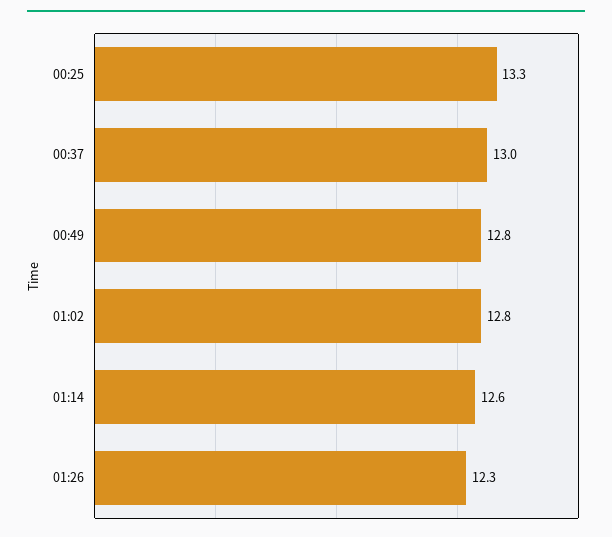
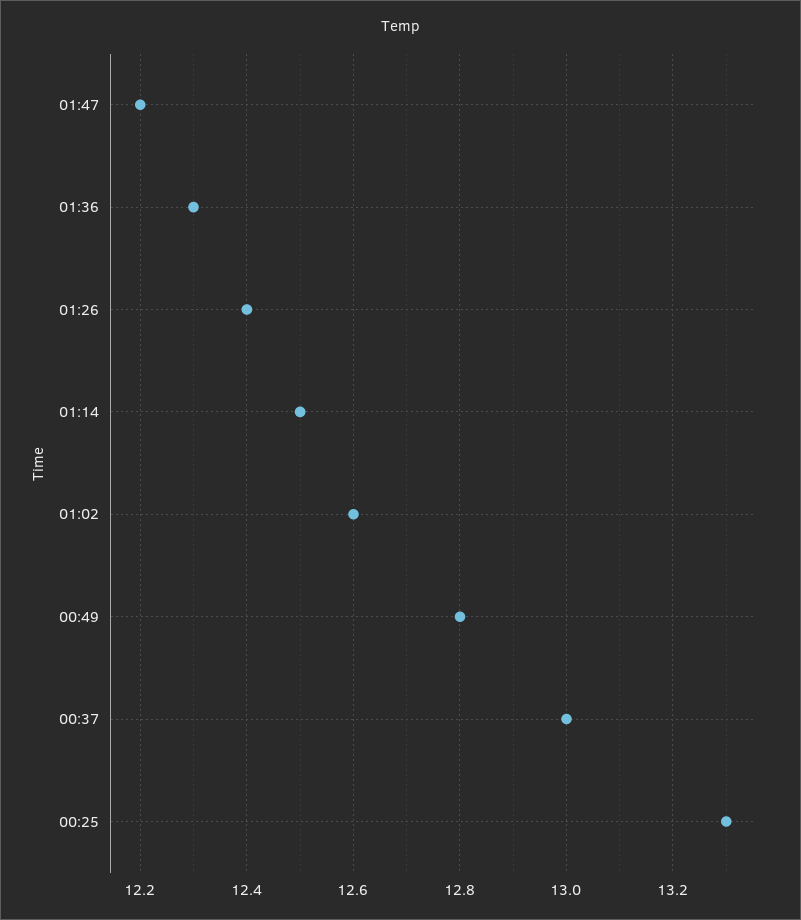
01:02: 12.8 -> 12.6
01:14: 12.6 -> 12.5
01:26: 12.3 -> 12.4
01:47: none -> 12.2
01:36: none -> 12.3

